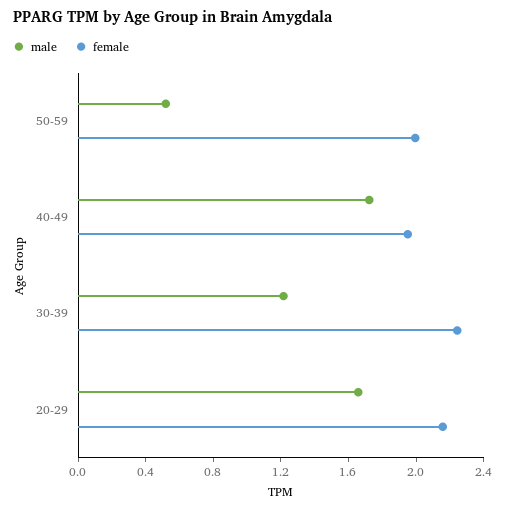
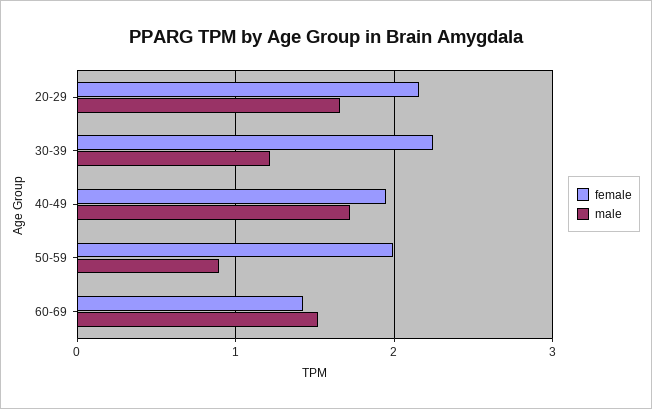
male, 50-59: 0.5 -> 0.9
female, 60-69: none -> 1.4
male, 60-69: none -> 1.5

